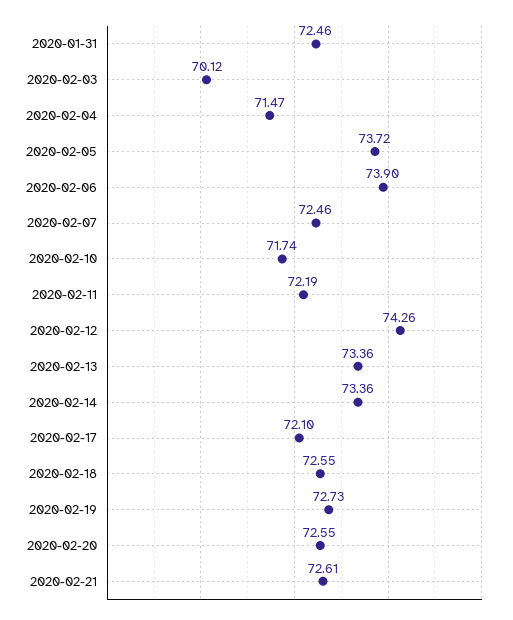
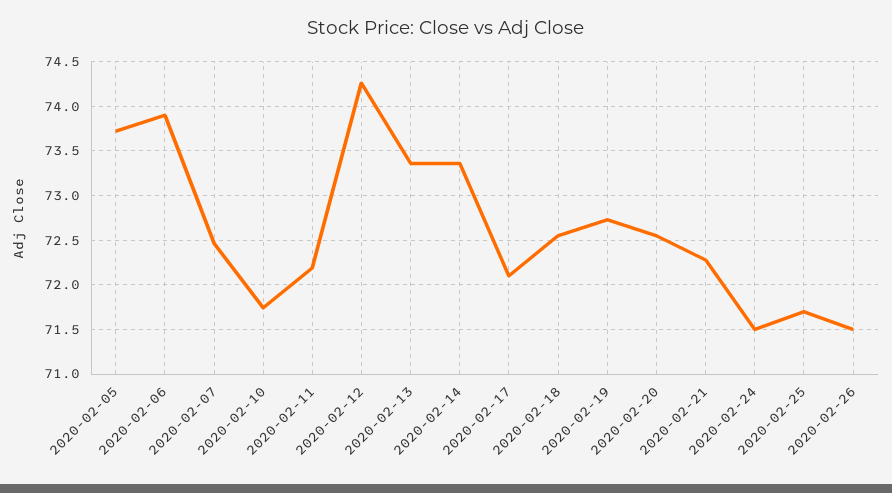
2020-01-31: 72.46 -> none
2020-02-03: 70.12 -> none
2020-02-04: 71.47 -> none
2020-02-21: 72.61 -> 72.3
2020-02-24: none -> 71.5
2020-02-25: none -> 71.7
2020-02-26: none -> 71.5

